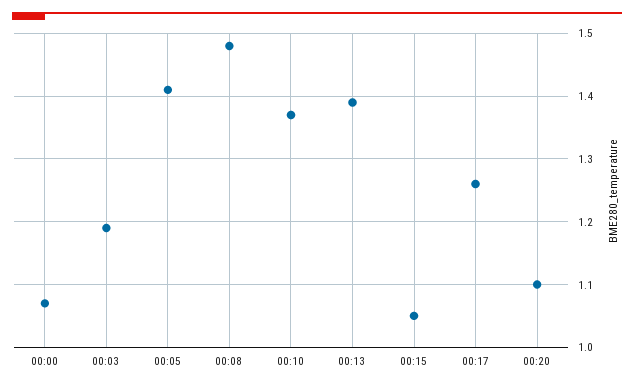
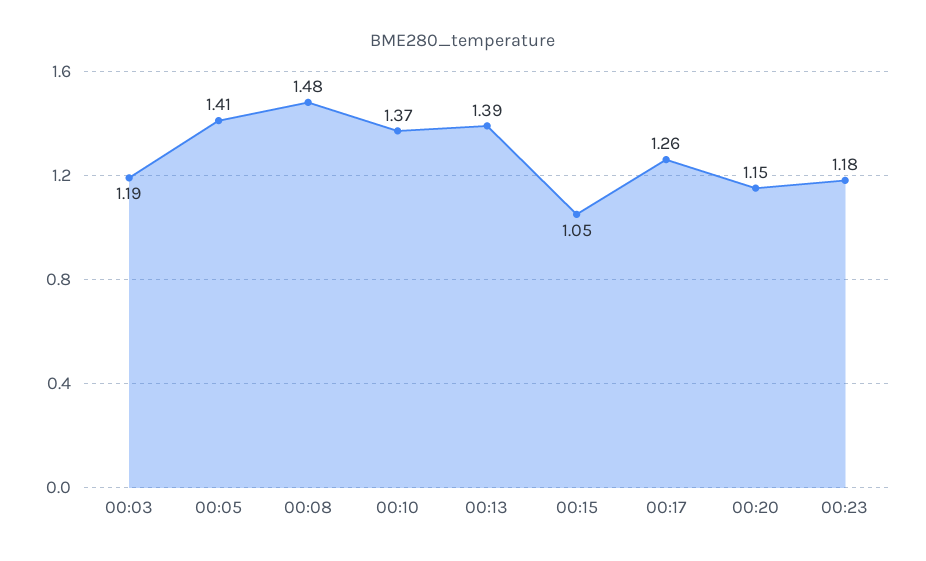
00:00: 1.07 -> none
00:20: 1.1 -> 1.15
00:23: none -> 1.18

